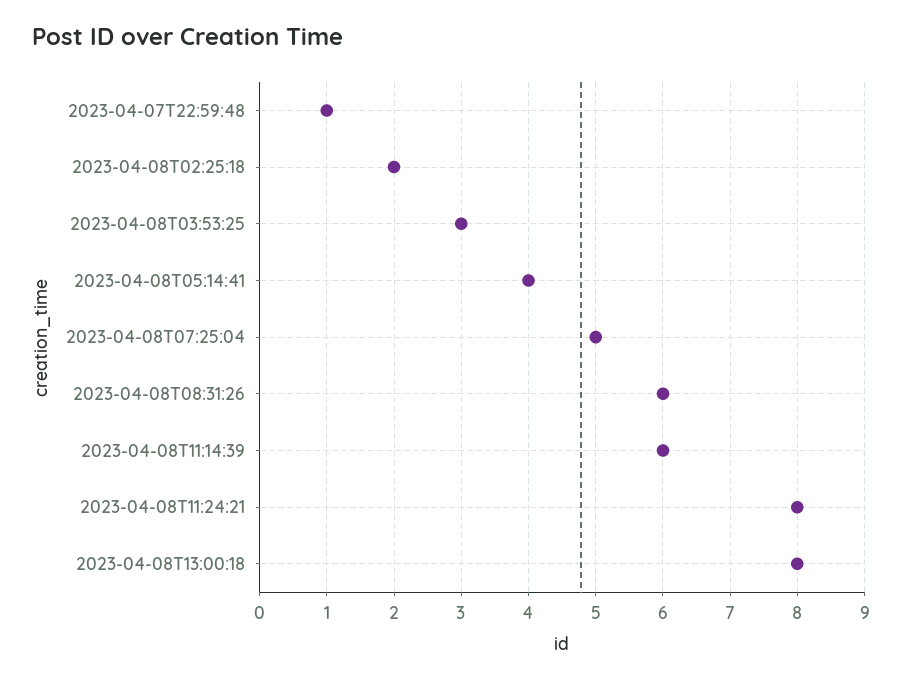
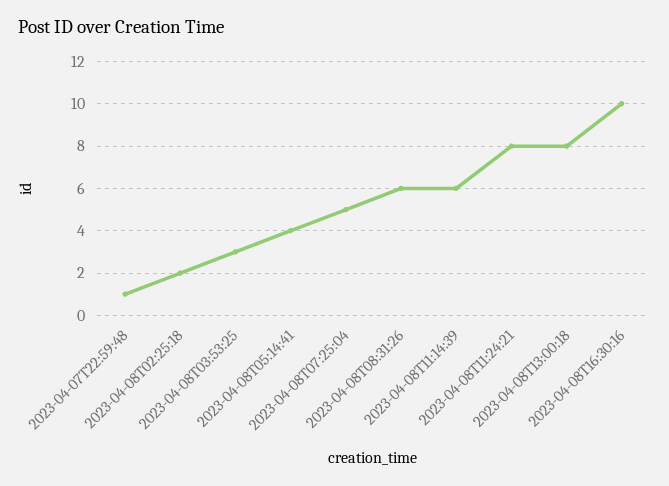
2023-04-08T16:30:16: none -> 10

